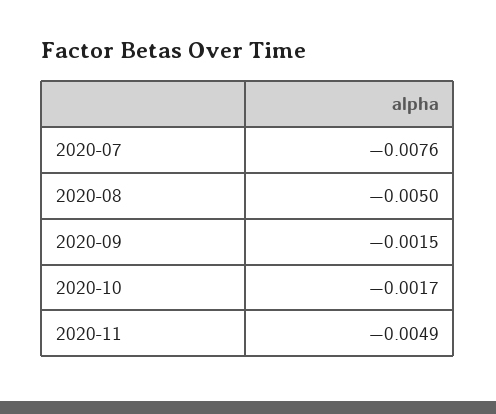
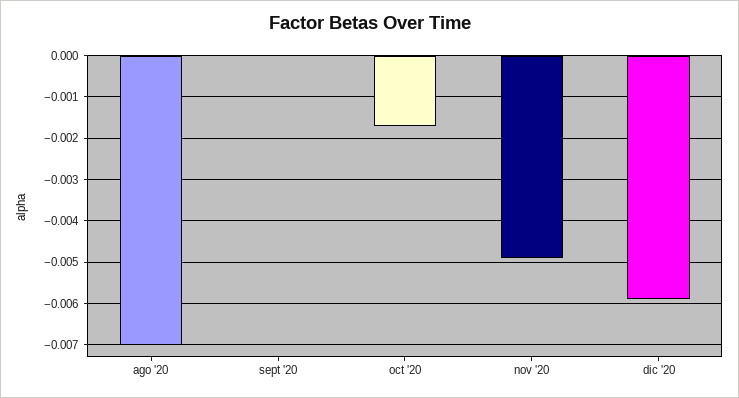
2020-07: -0.0076 -> none
2020-08: -0.005 -> -0.007
2020-09: -0.0015 -> 0
dic '20: none -> -0.006

